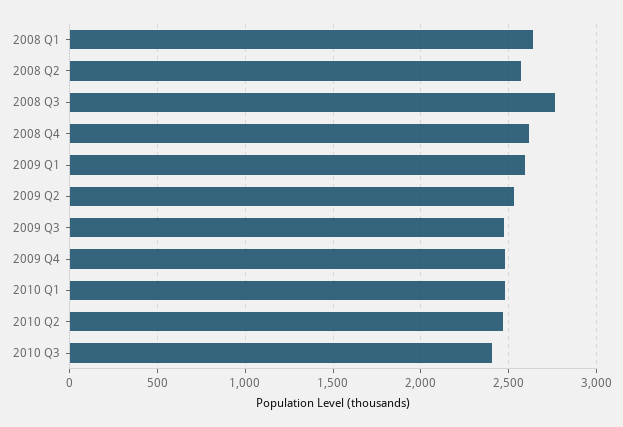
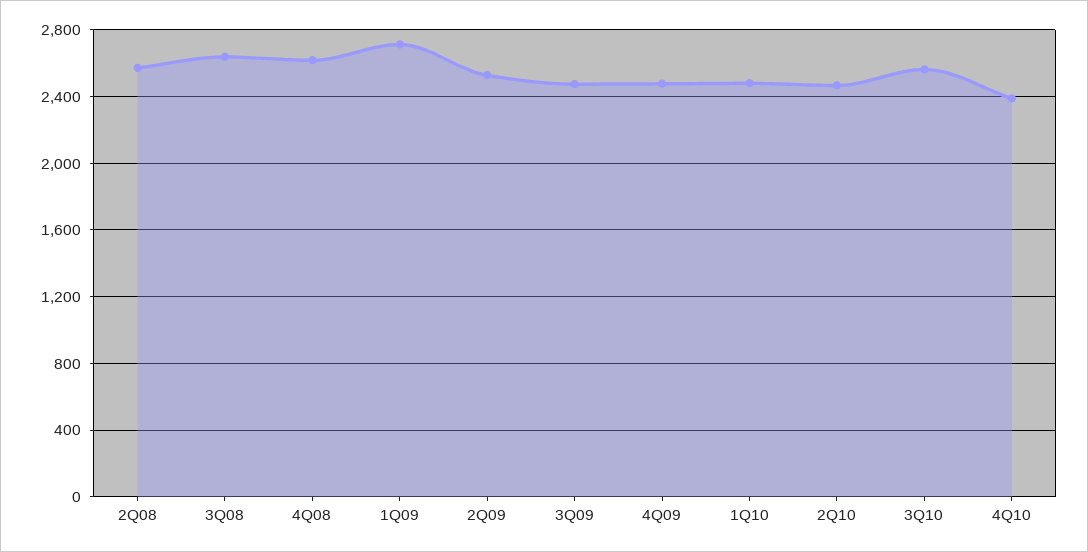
2008 Q1: 2650 -> none
2008 Q3: 2750 -> 2650
2009 Q1: 2600 -> 2700
2010 Q3: 2400 -> 2550
4Q10: none -> 2400

